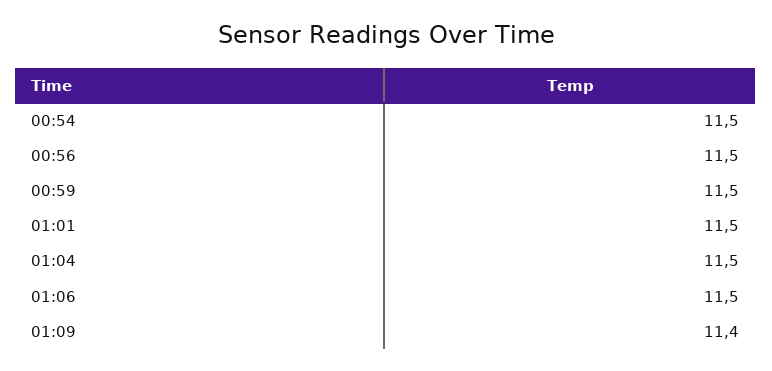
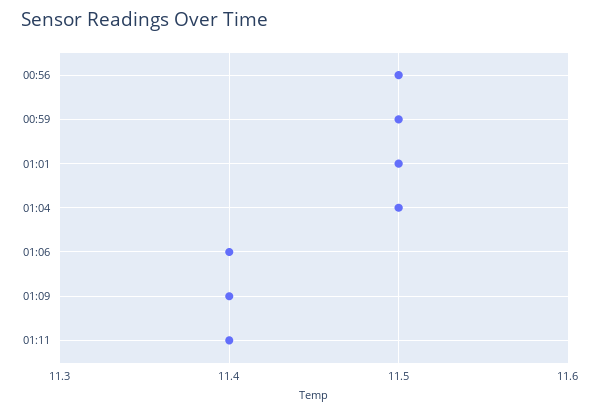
00:54: 11.5 -> none
01:06: 11.5 -> 11.4
01:11: none -> 11.4

